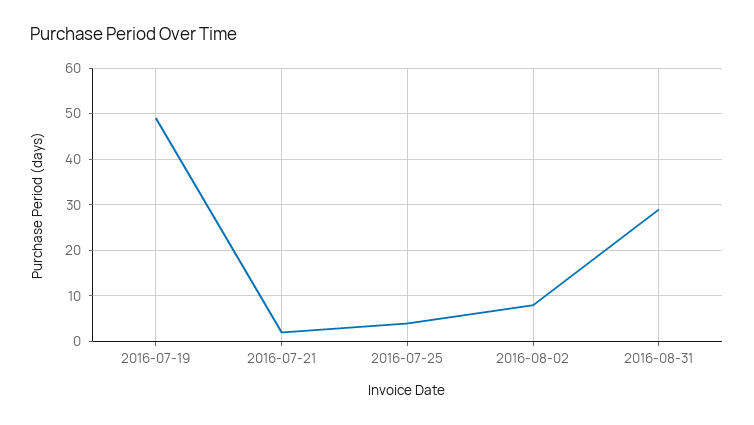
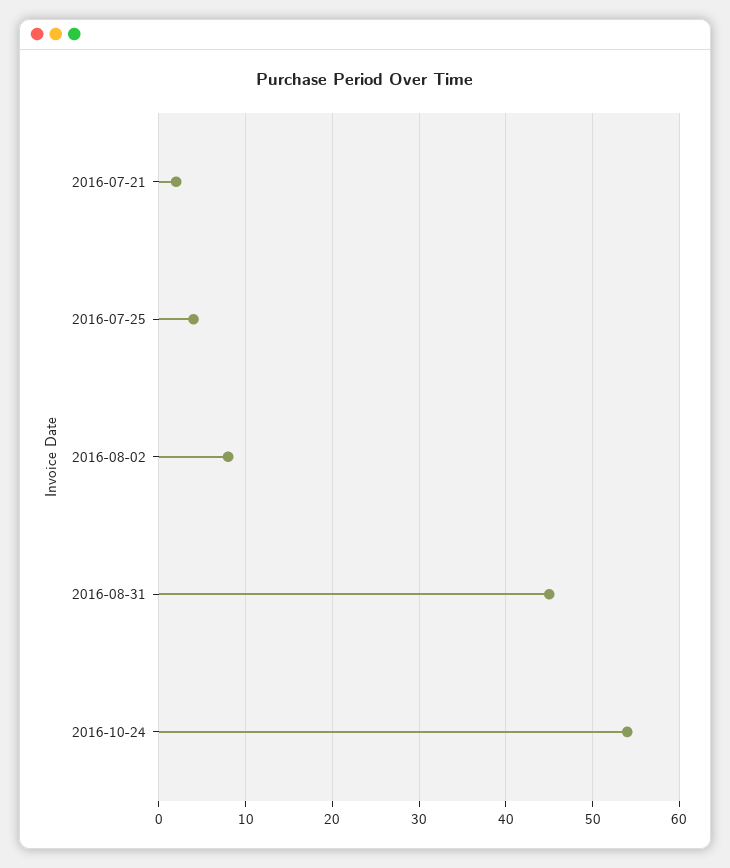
2016-07-19: 50 -> none
2016-08-31: 30 -> 45
2016-10-24: none -> 54

